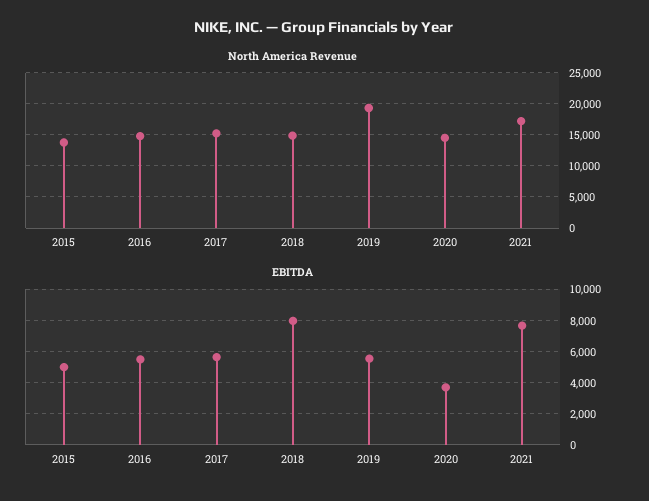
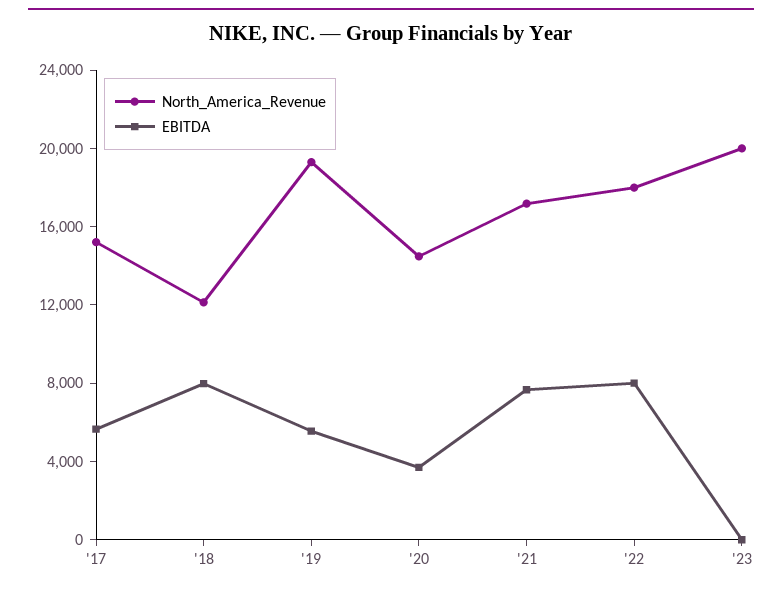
North America Revenue, 2015: 14000 -> none
North America Revenue, 2016: 15000 -> none
North America Revenue, 2018: 15000 -> 12000
EBITDA, 2015: 5000 -> none
EBITDA, 2016: 5500 -> none
North America Revenue, '22: none -> 18000
EBITDA, '22: none -> 8000
North America Revenue, '23: none -> 20000
EBITDA, '23: none -> 0

